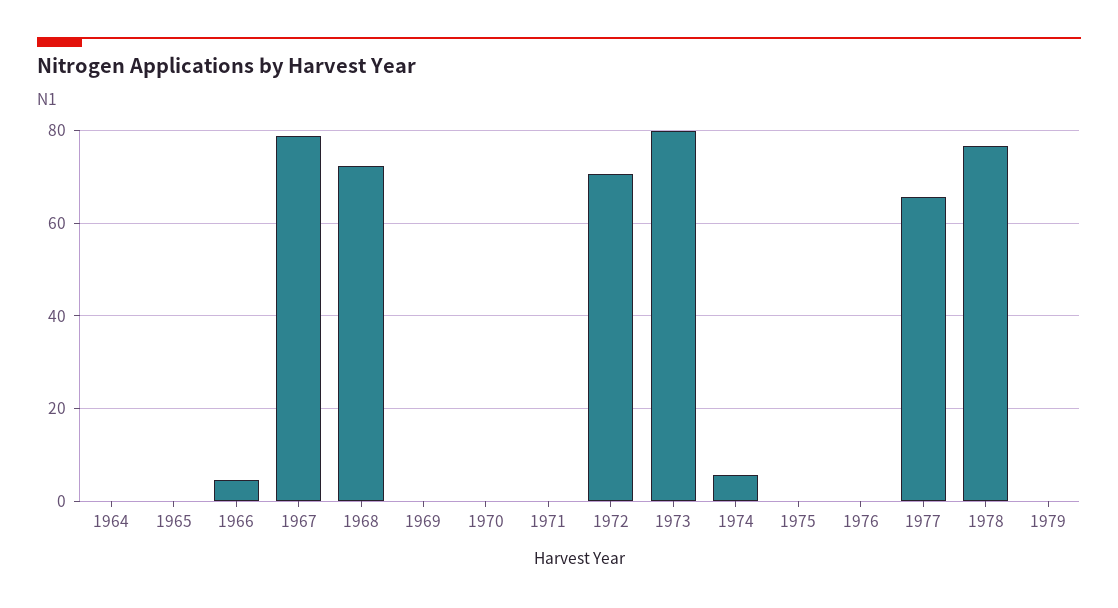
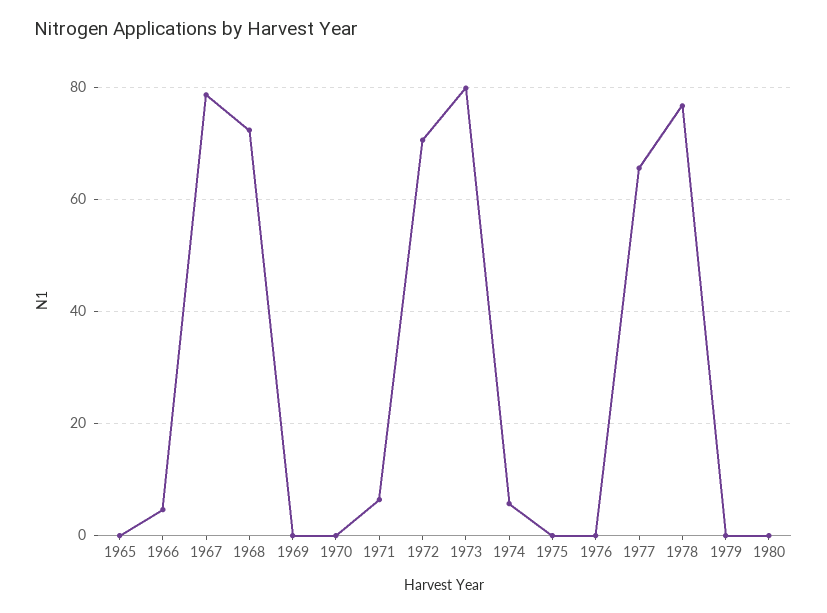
1964: 0 -> none
1971: 0 -> 6
1980: none -> 0

